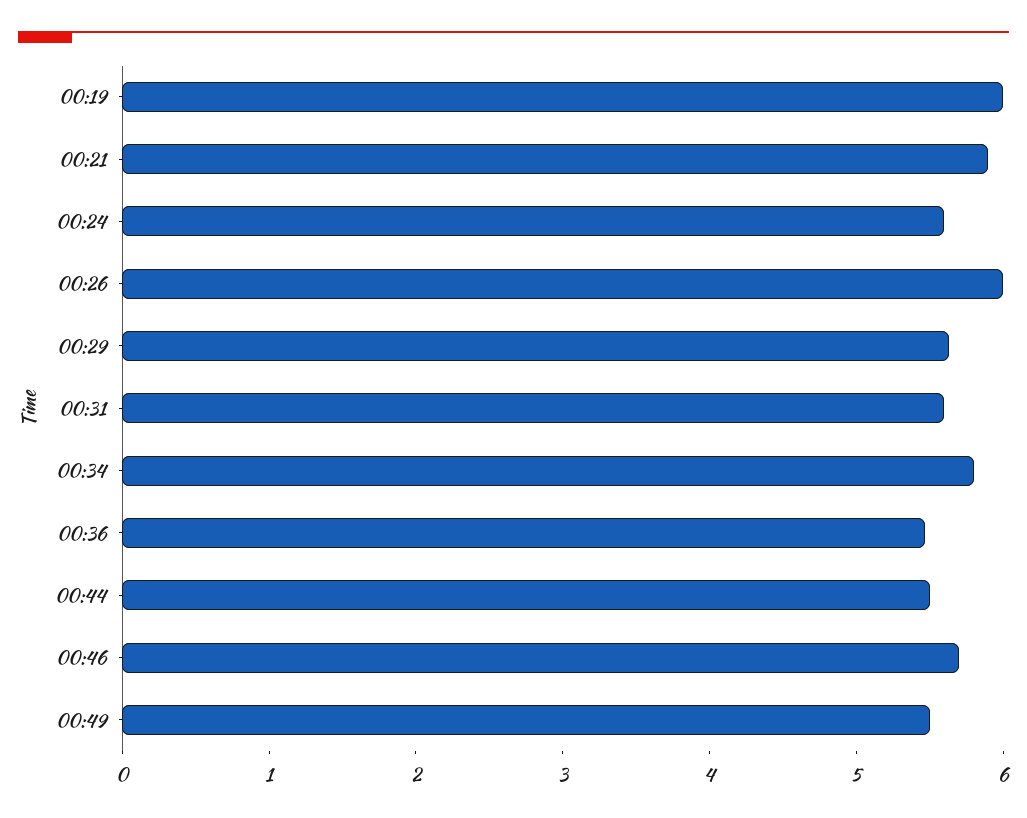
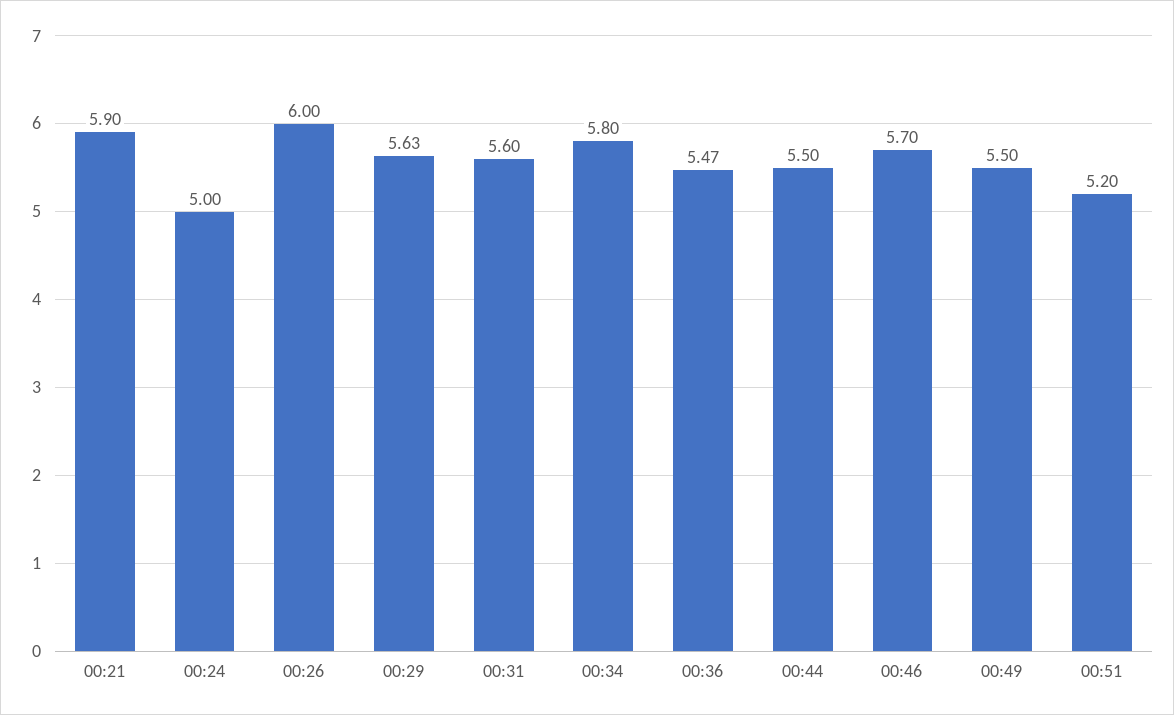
00:19: 6 -> none
00:24: 5.6 -> 5
00:51: none -> 5.2

